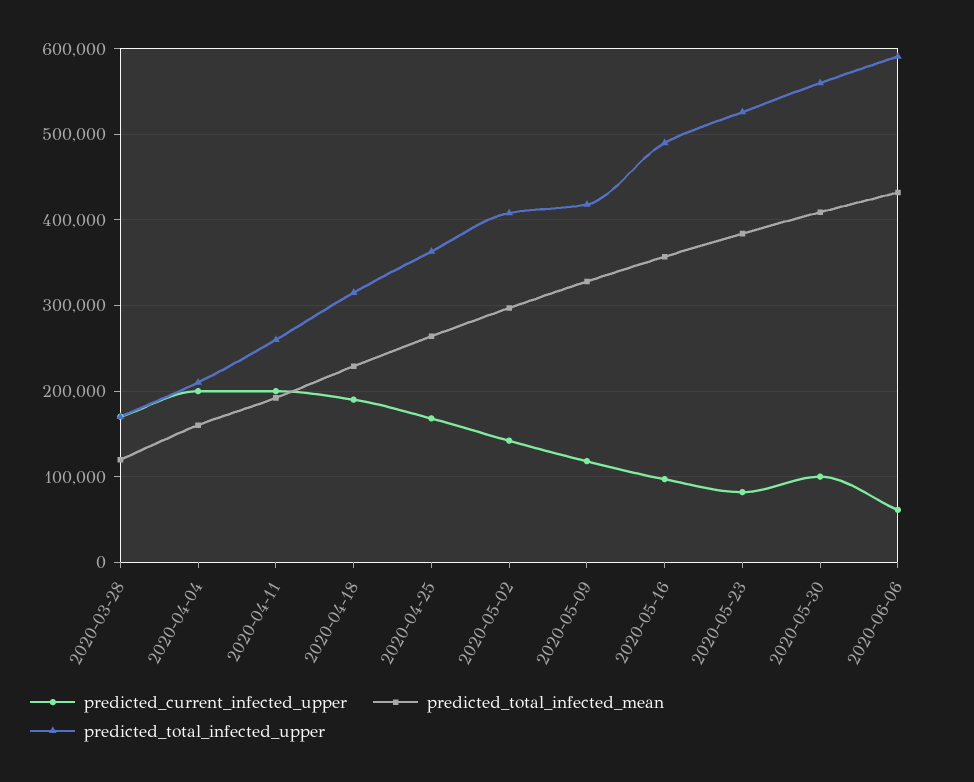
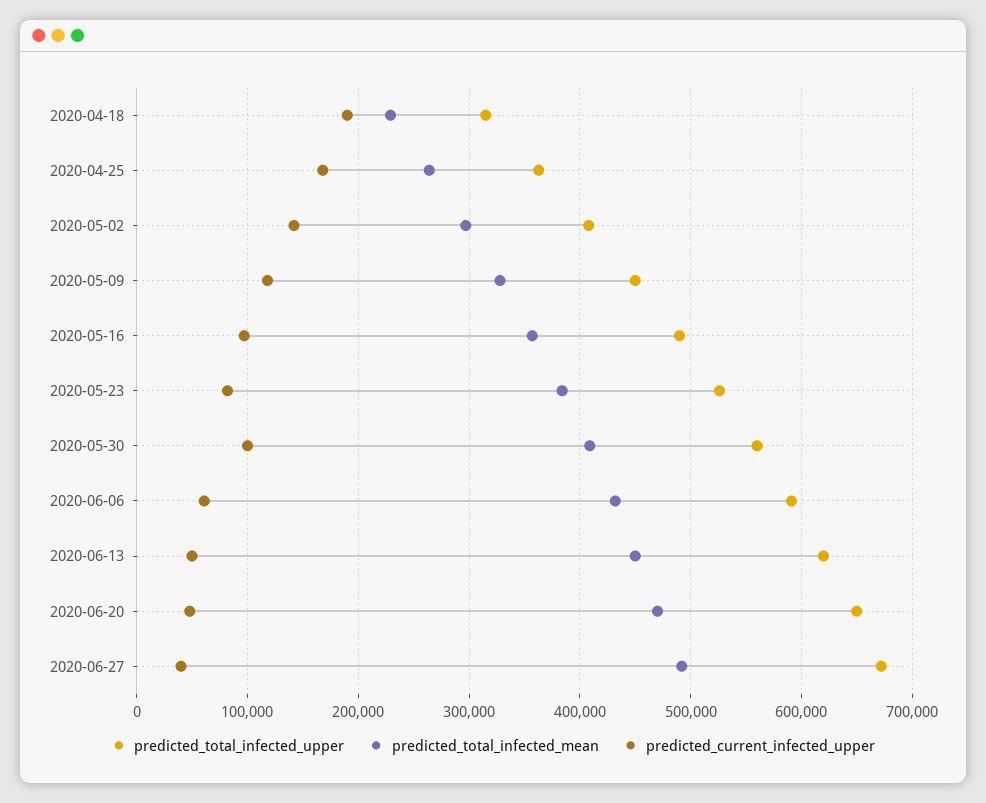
predicted_current_infected_upper, 2020-03-28: 170000 -> none
predicted_total_infected_mean, 2020-03-28: 120000 -> none
predicted_total_infected_upper, 2020-03-28: 170000 -> none
predicted_current_infected_upper, 2020-04-04: 200000 -> none
predicted_total_infected_mean, 2020-04-04: 160000 -> none
predicted_total_infected_upper, 2020-04-04: 210000 -> none
predicted_current_infected_upper, 2020-04-11: 200000 -> none
predicted_total_infected_mean, 2020-04-11: 190000 -> none
predicted_total_infected_upper, 2020-04-11: 260000 -> none
predicted_total_infected_upper, 2020-05-09: 420000 -> 450000
predicted_total_infected_upper, 2020-06-13: none -> 620000
predicted_total_infected_mean, 2020-06-13: none -> 450000
predicted_current_infected_upper, 2020-06-13: none -> 50000
predicted_total_infected_upper, 2020-06-20: none -> 650000
predicted_total_infected_mean, 2020-06-20: none -> 470000
predicted_current_infected_upper, 2020-06-20: none -> 50000
predicted_total_infected_upper, 2020-06-27: none -> 670000
predicted_total_infected_mean, 2020-06-27: none -> 490000
predicted_current_infected_upper, 2020-06-27: none -> 40000

